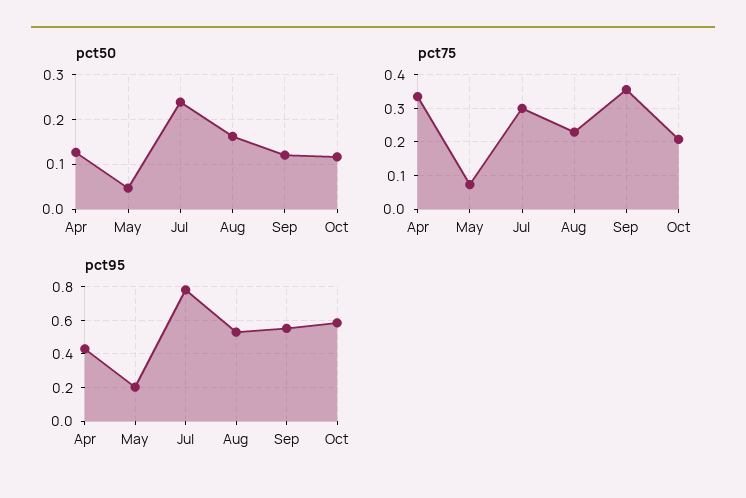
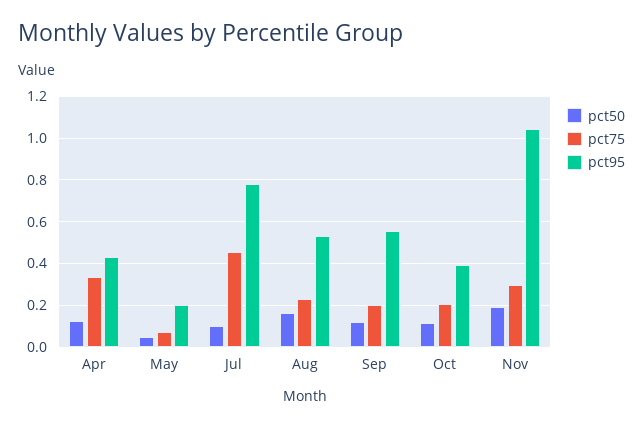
pct50, Jul: 0.24 -> 0.1
pct75, Jul: 0.3 -> 0.45
pct75, Sep: 0.36 -> 0.2
pct95, Oct: 0.6 -> 0.4
pct50, Nov: none -> 0.2
pct75, Nov: none -> 0.3
pct95, Nov: none -> 1.05

